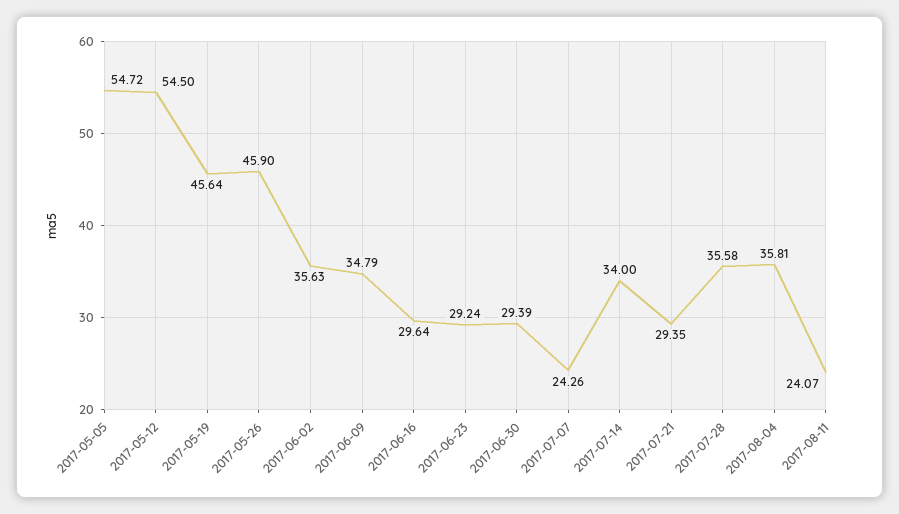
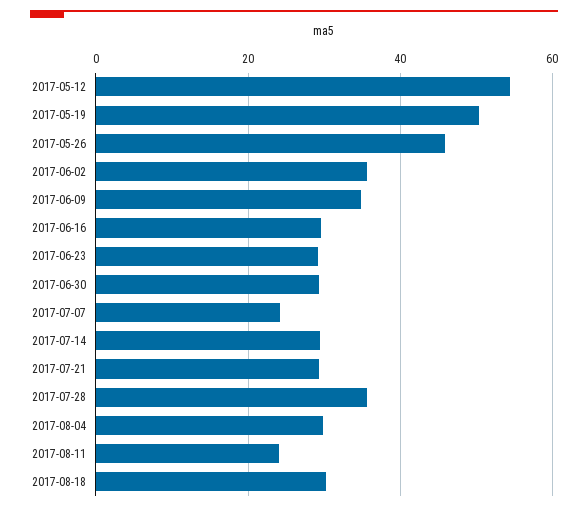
2017-05-05: 54.72 -> none
2017-05-19: 45.64 -> 50
2017-07-14: 34 -> 30
2017-08-04: 35.81 -> 30
2017-08-18: none -> 30

